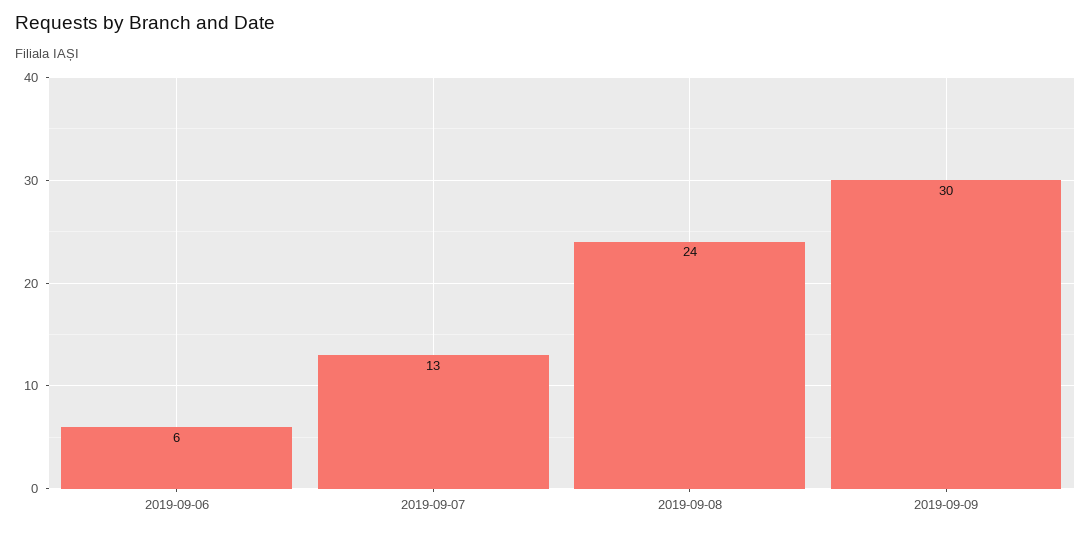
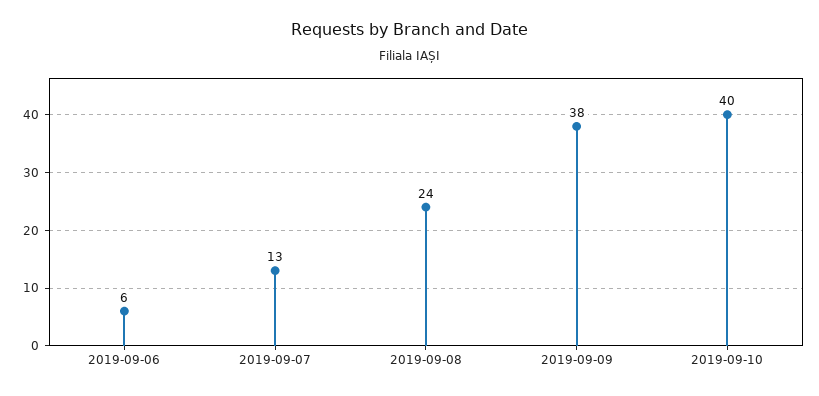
2019-09-09: 30 -> 38
2019-09-10: none -> 40

